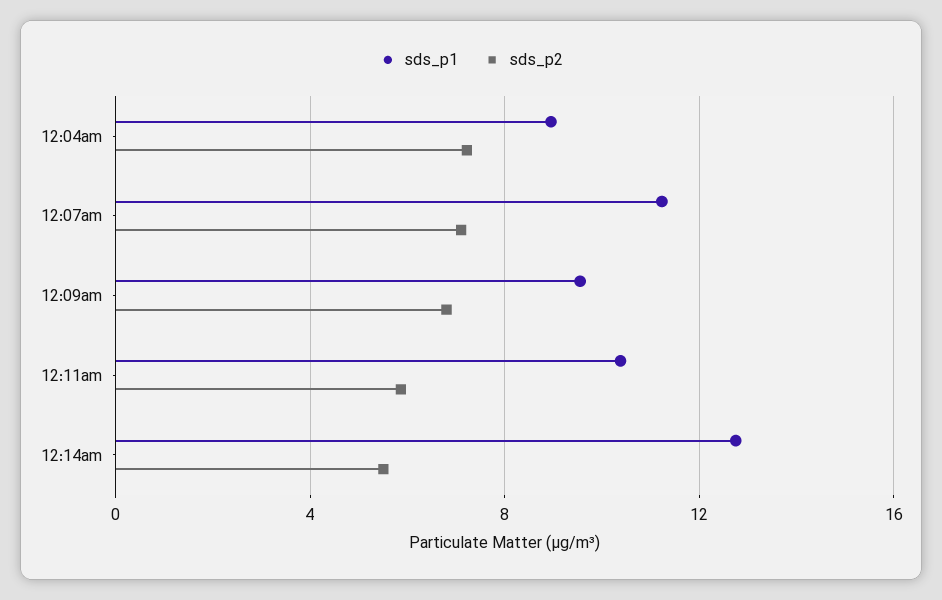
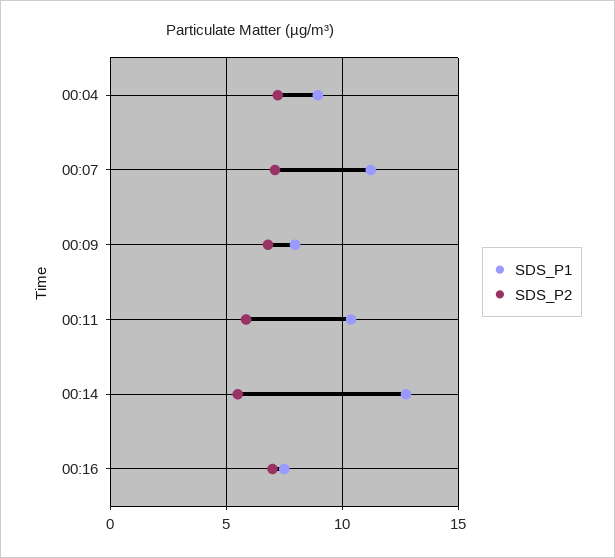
sds_p1, 12:09am: 9.5 -> 8
sds_p1, 00:16: none -> 7.5
sds_p2, 00:16: none -> 7

